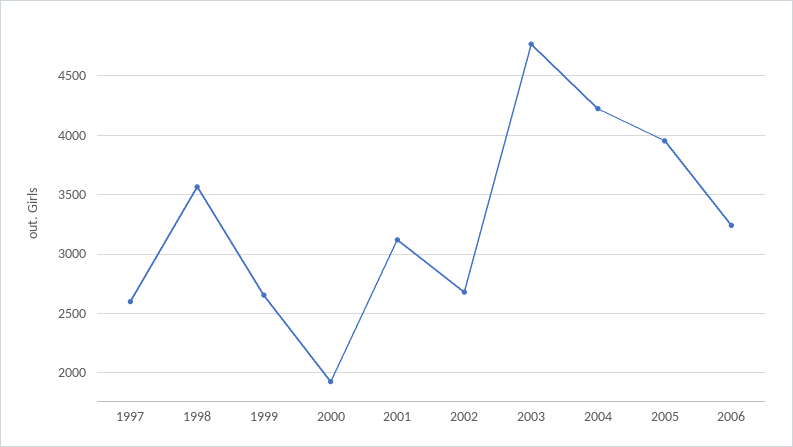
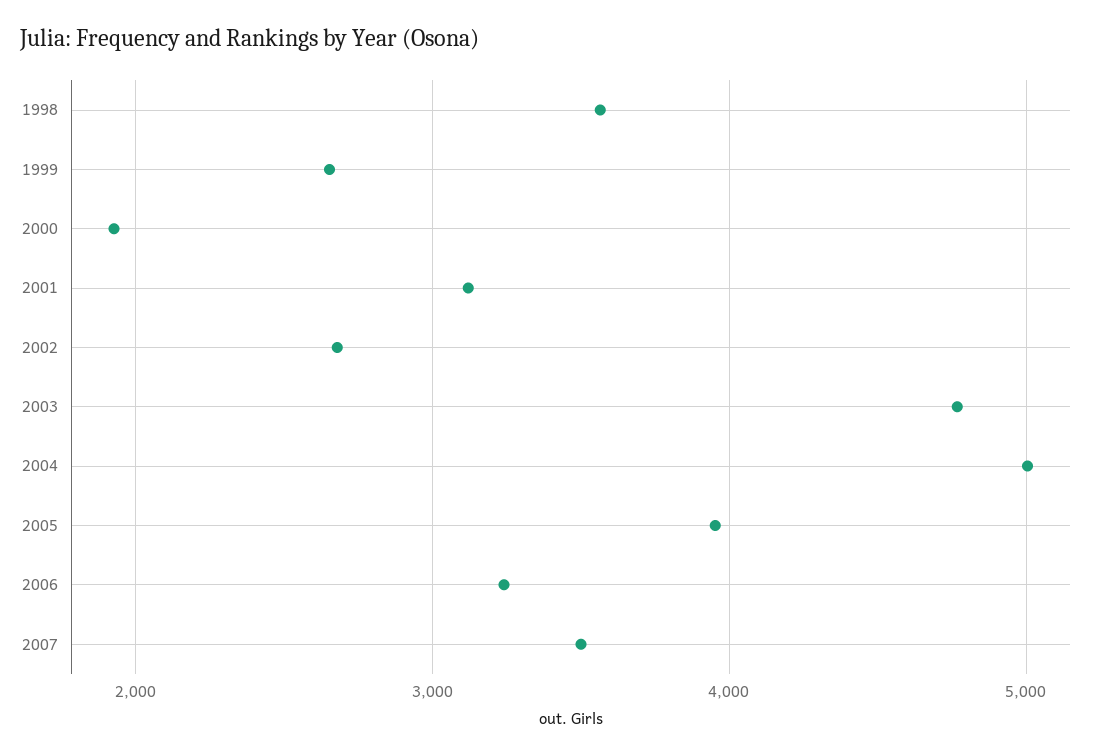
1997: 2600 -> none
2004: 4200 -> 5000
2007: none -> 3500

